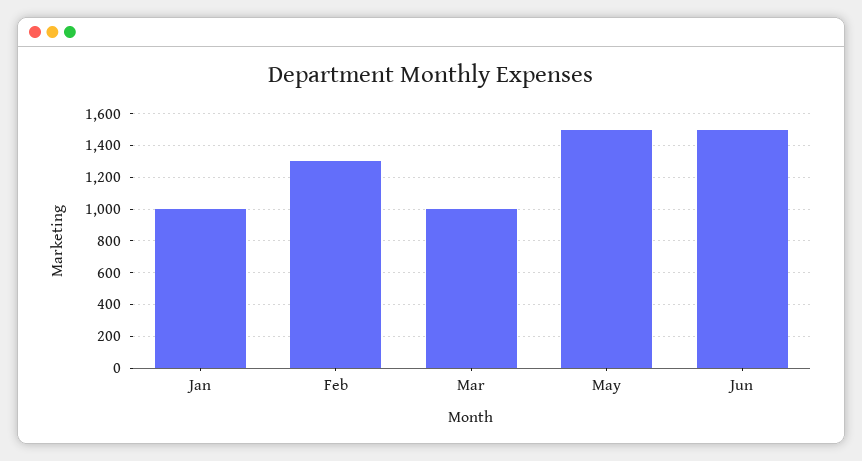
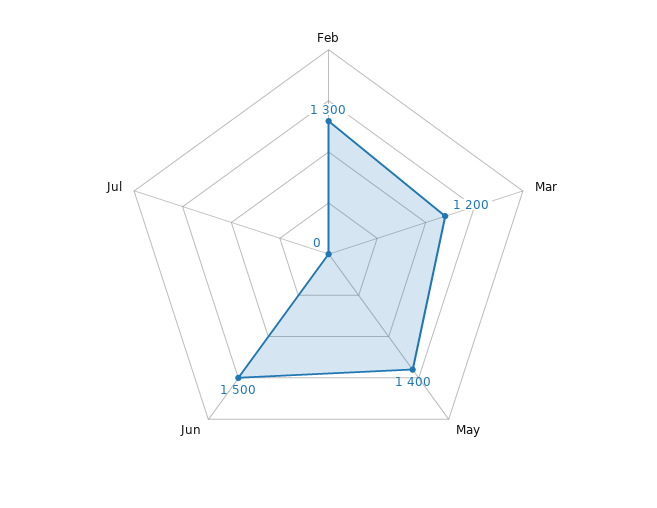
Jan: 1000 -> none
Mar: 1000 -> 1200
May: 1500 -> 1400
Jul: none -> 0

